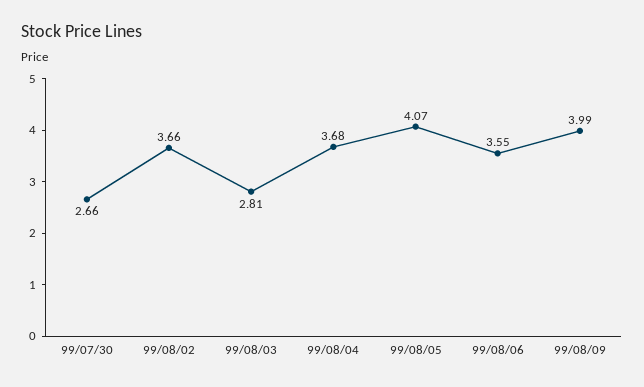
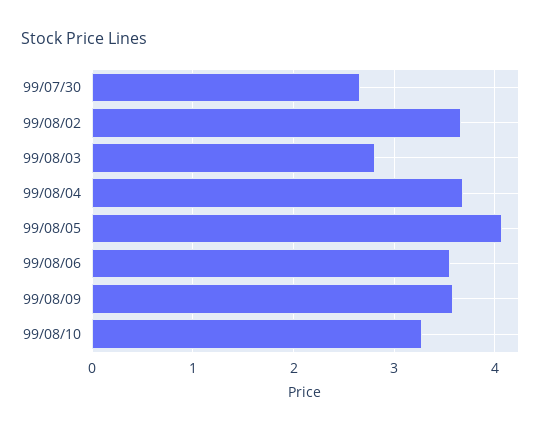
99/08/09: 3.99 -> 3.6
99/08/10: none -> 3.3

